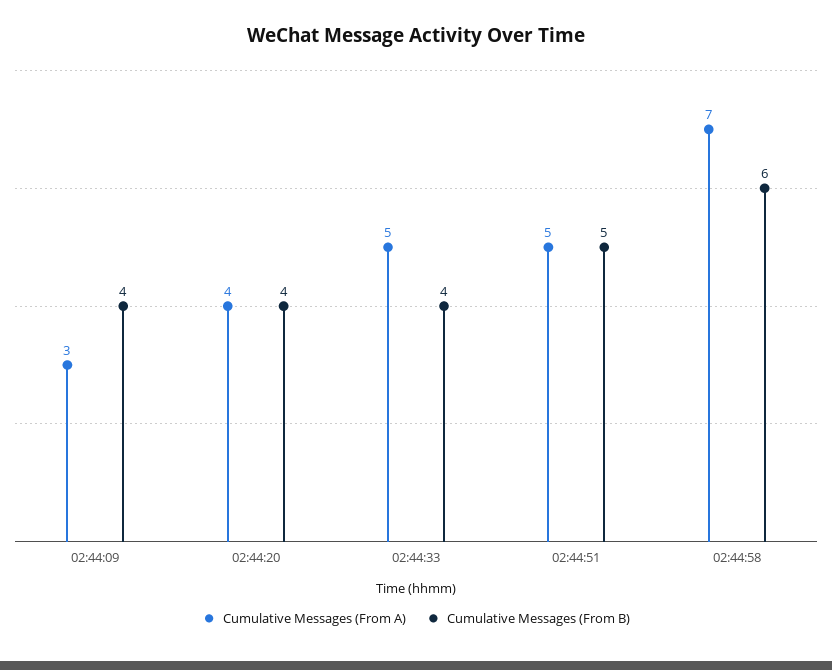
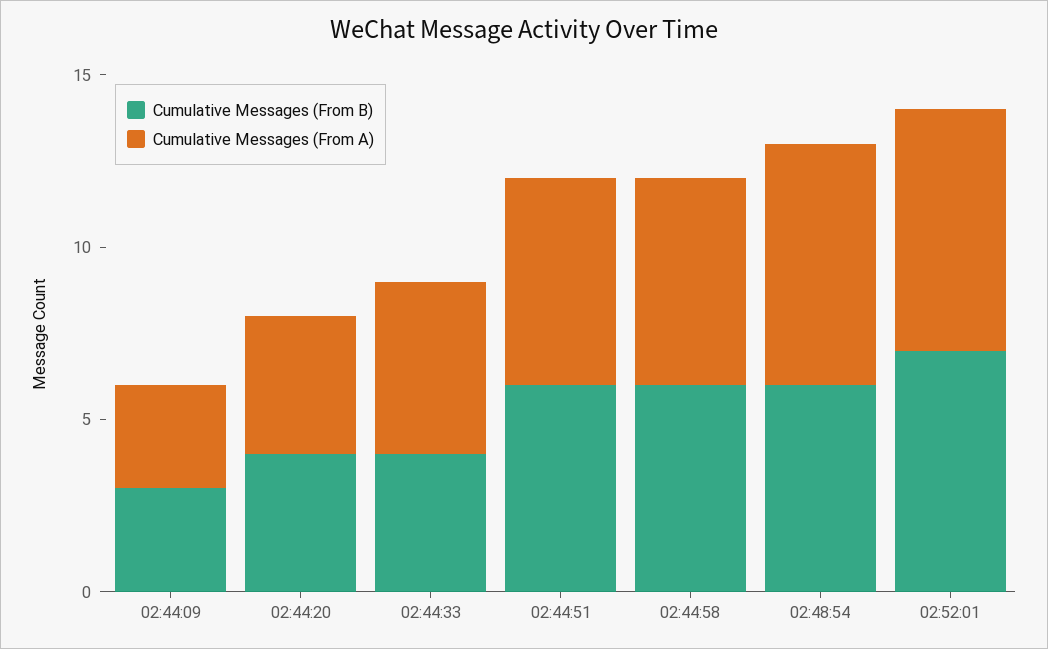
Cumulative Messages (From B), 02:44:09: 4 -> 3
Cumulative Messages (From A), 02:44:51: 5 -> 6
Cumulative Messages (From B), 02:44:51: 5 -> 6
Cumulative Messages (From A), 02:44:58: 7 -> 6
Cumulative Messages (From B), 02:48:54: none -> 6
Cumulative Messages (From A), 02:48:54: none -> 7
Cumulative Messages (From B), 02:52:01: none -> 7
Cumulative Messages (From A), 02:52:01: none -> 7

